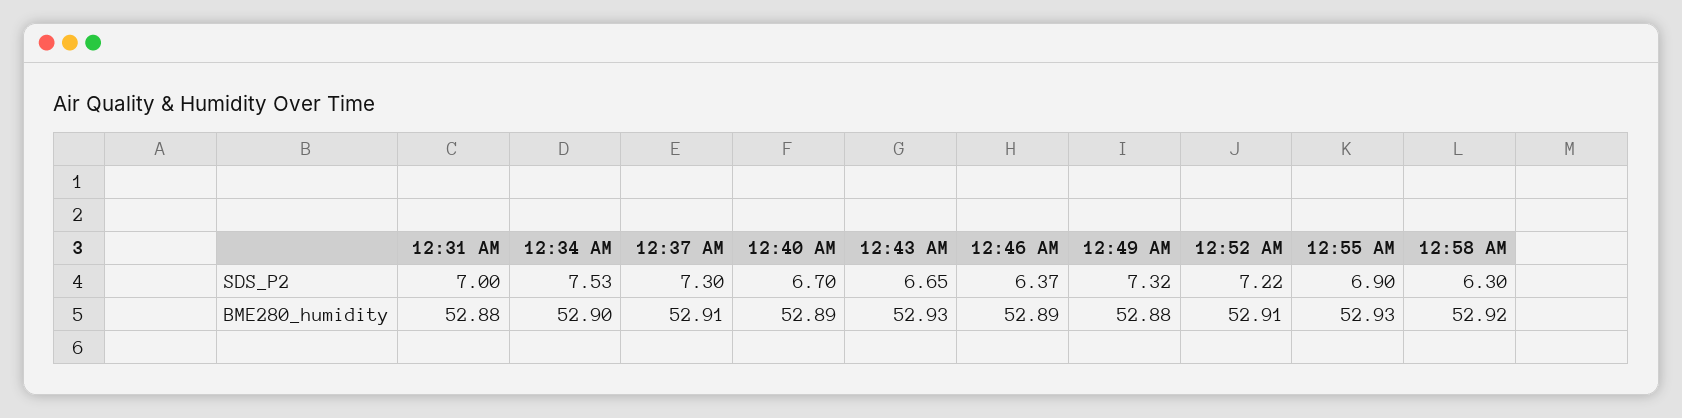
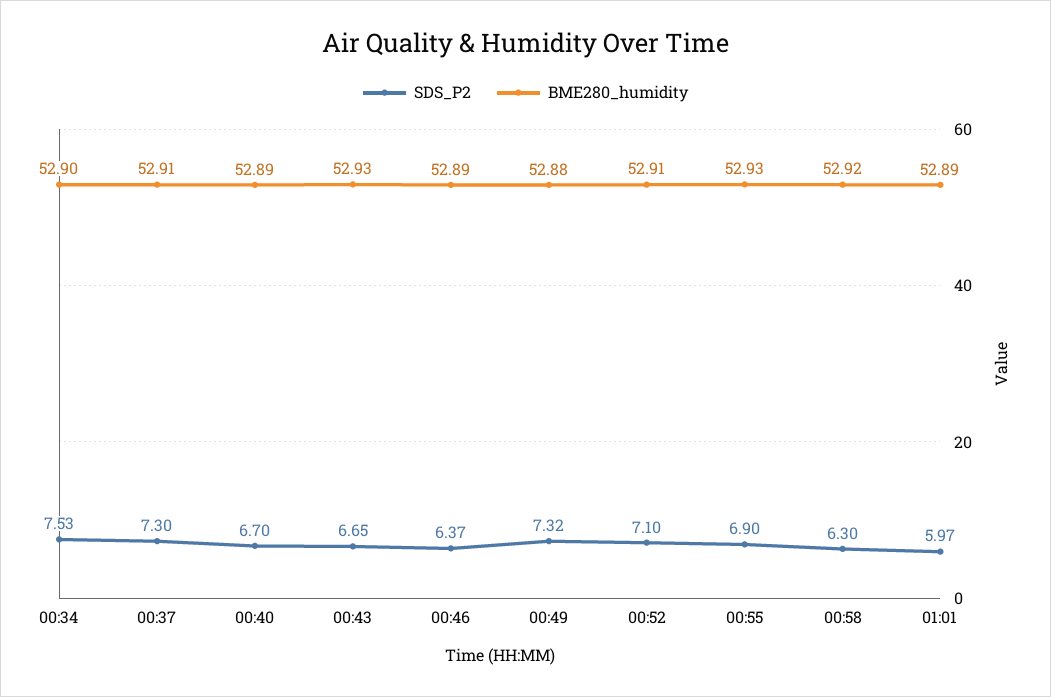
SDS_P2, 12:31 AM: 7 -> none
SDS_P2, 12:52 AM: 7.22 -> 7.1
BME280_humidity, 12:31 AM: 52.88 -> none
SDS_P2, 01:01: none -> 5.97
BME280_humidity, 01:01: none -> 52.89

